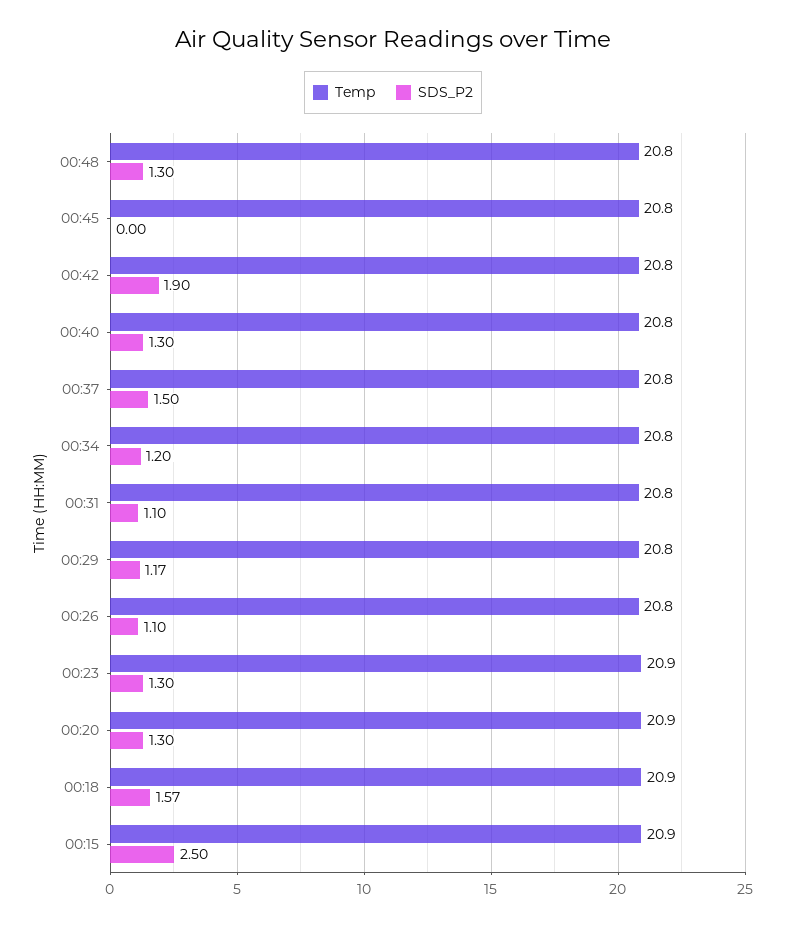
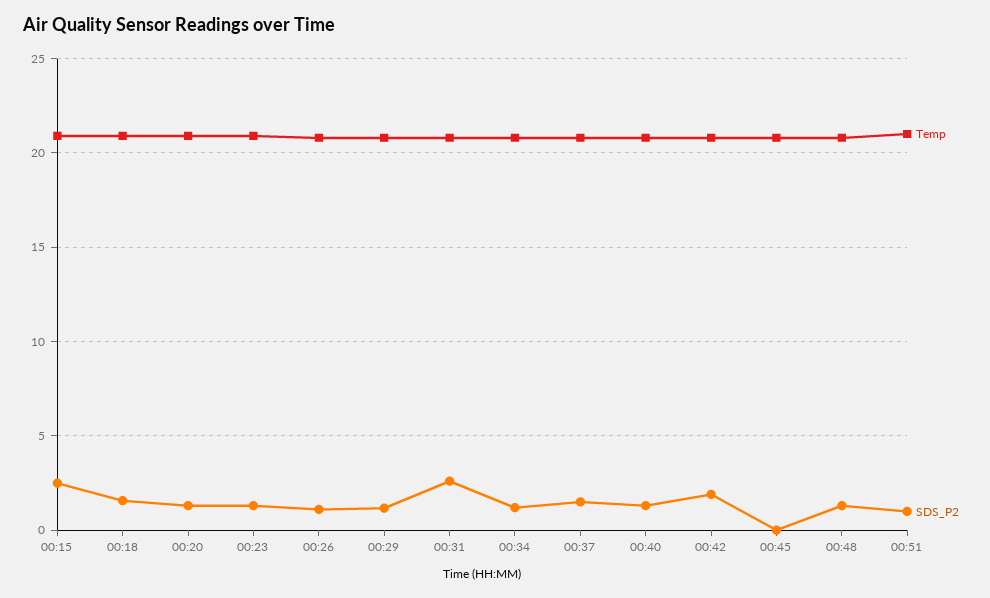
SDS_P2, 00:31: 1.1 -> 2.5
Temp, 00:51: none -> 21
SDS_P2, 00:51: none -> 1

